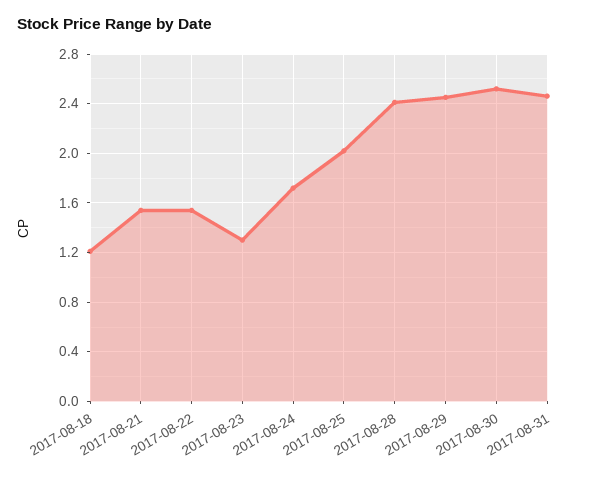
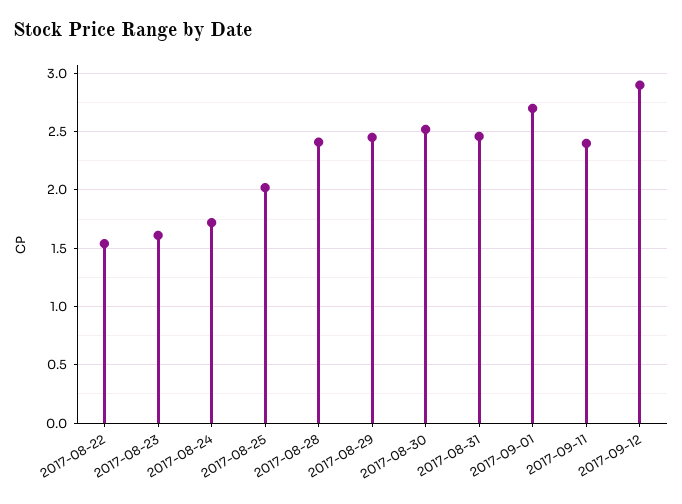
2017-08-18: 1.2 -> none
2017-08-21: 1.55 -> none
2017-08-23: 1.3 -> 1.6
2017-09-01: none -> 2.7
2017-09-11: none -> 2.4
2017-09-12: none -> 2.9

